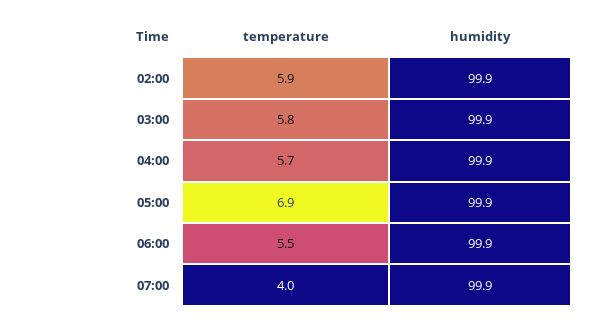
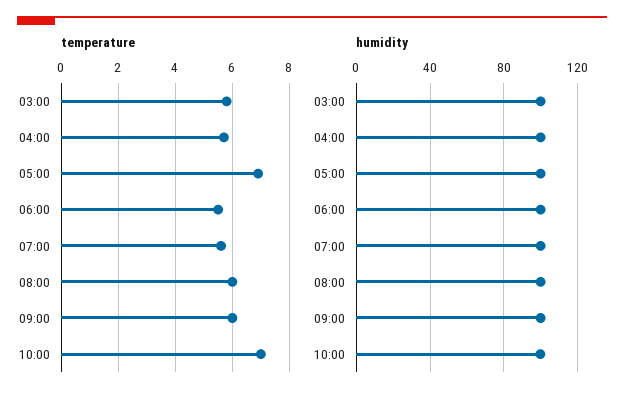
temperature, 02:00: 5.9 -> none
humidity, 02:00: 99.9 -> none
temperature, 07:00: 4 -> 5.5
temperature, 08:00: none -> 6
temperature, 09:00: none -> 6
temperature, 10:00: none -> 7
humidity, 08:00: none -> 100
humidity, 09:00: none -> 100
humidity, 10:00: none -> 100

